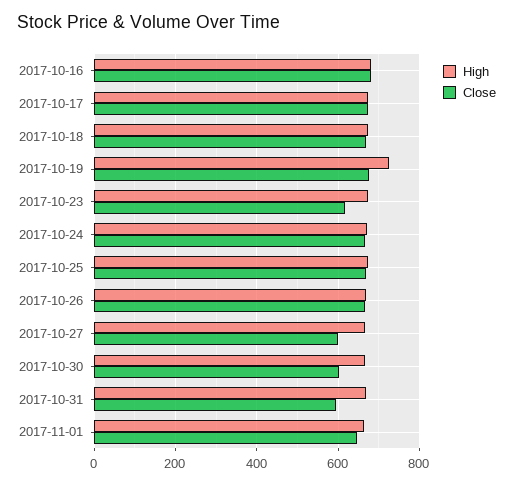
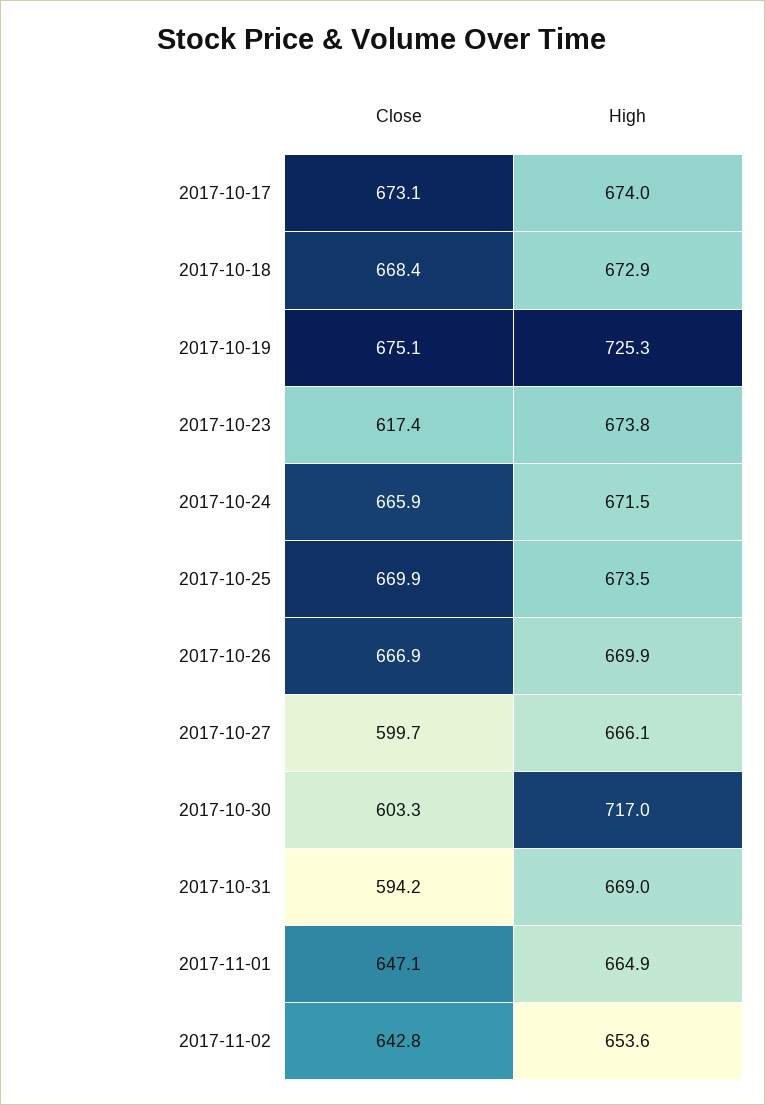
High, 2017-10-16: 680 -> none
Close, 2017-10-16: 680 -> none
High, 2017-10-30: 660 -> 717
Close, 2017-11-02: none -> 642.8
High, 2017-11-02: none -> 653.6

